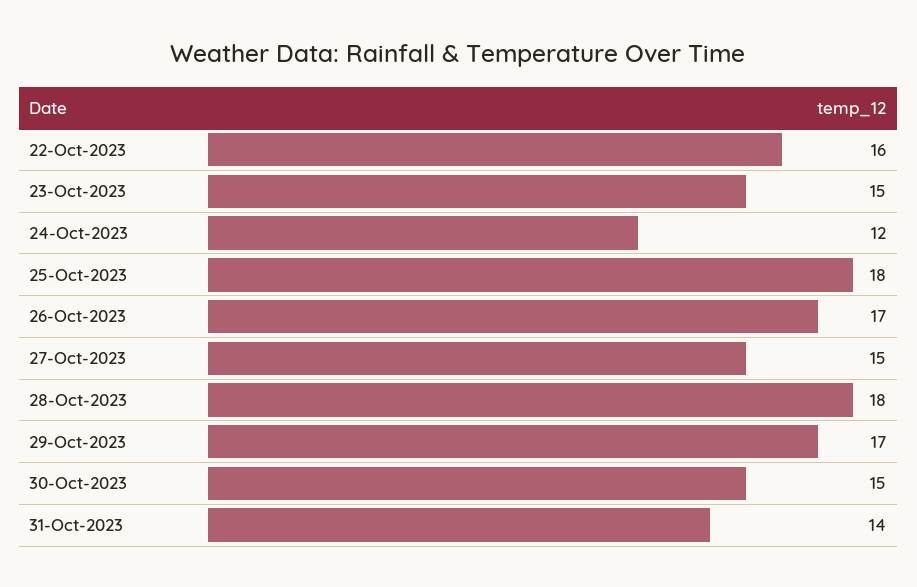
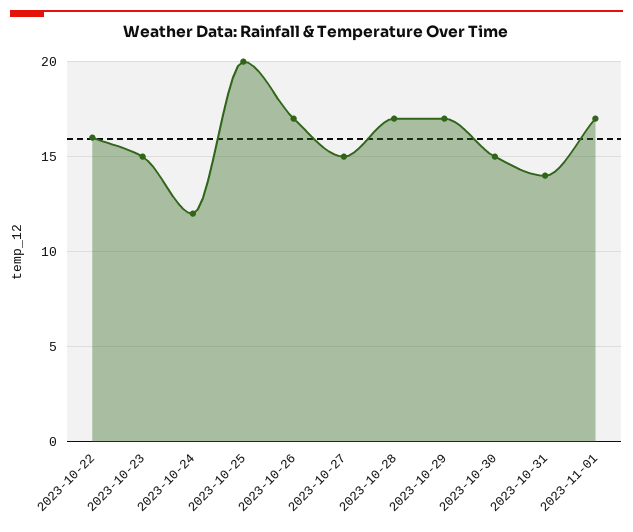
25-Oct-2023: 18 -> 20
28-Oct-2023: 18 -> 17
2023-11-01: none -> 17

